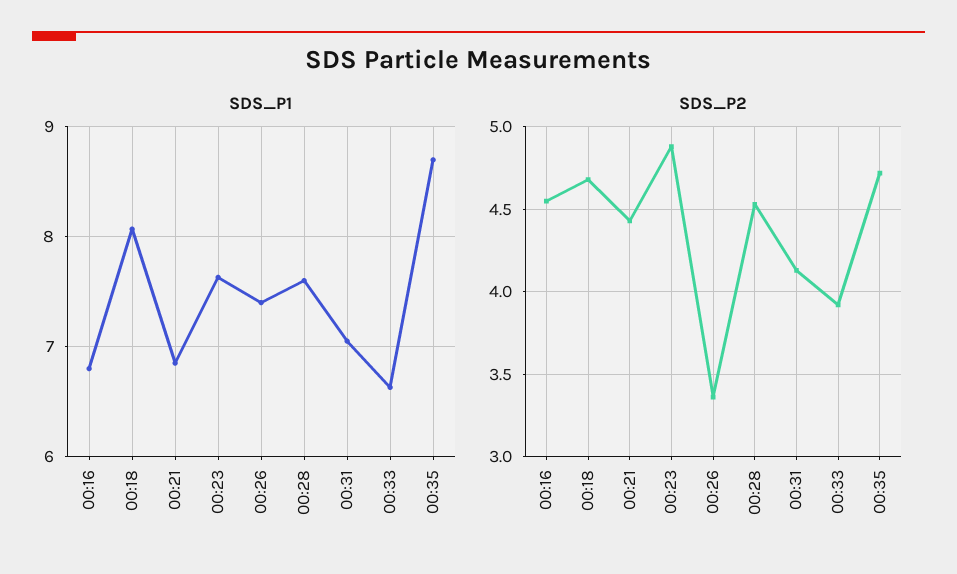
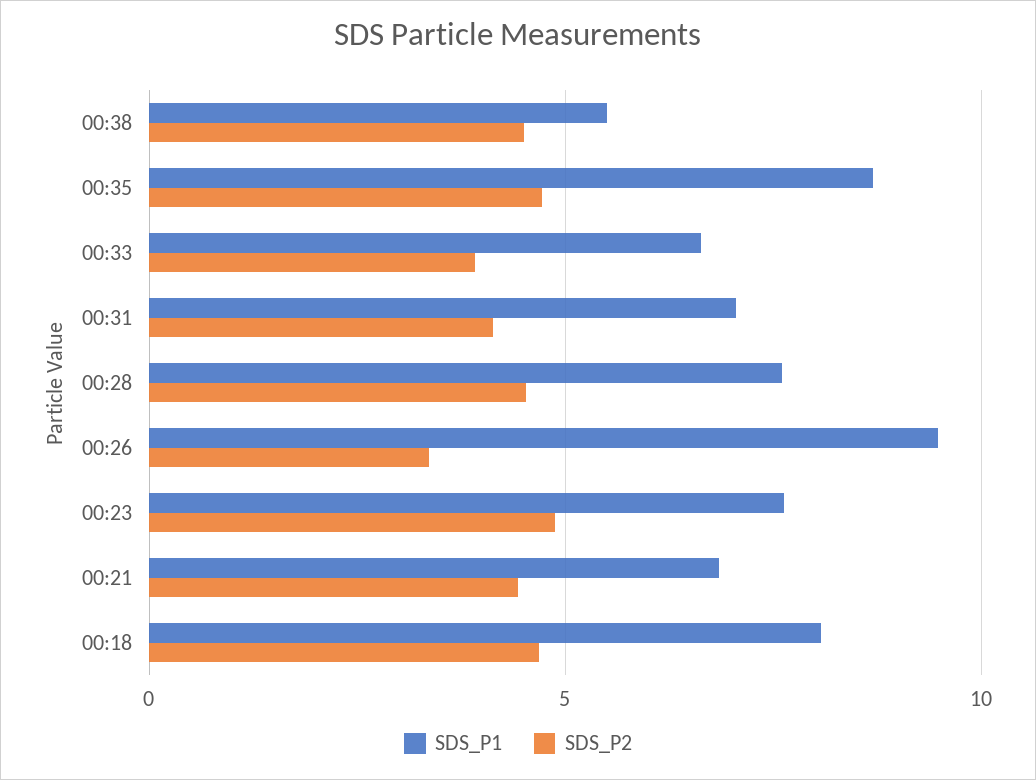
SDS_P1, 00:16: 6.8 -> none
SDS_P1, 00:26: 7.4 -> 9.5
SDS_P2, 00:16: 4.55 -> none
SDS_P1, 00:38: none -> 5.5
SDS_P2, 00:38: none -> 4.5

